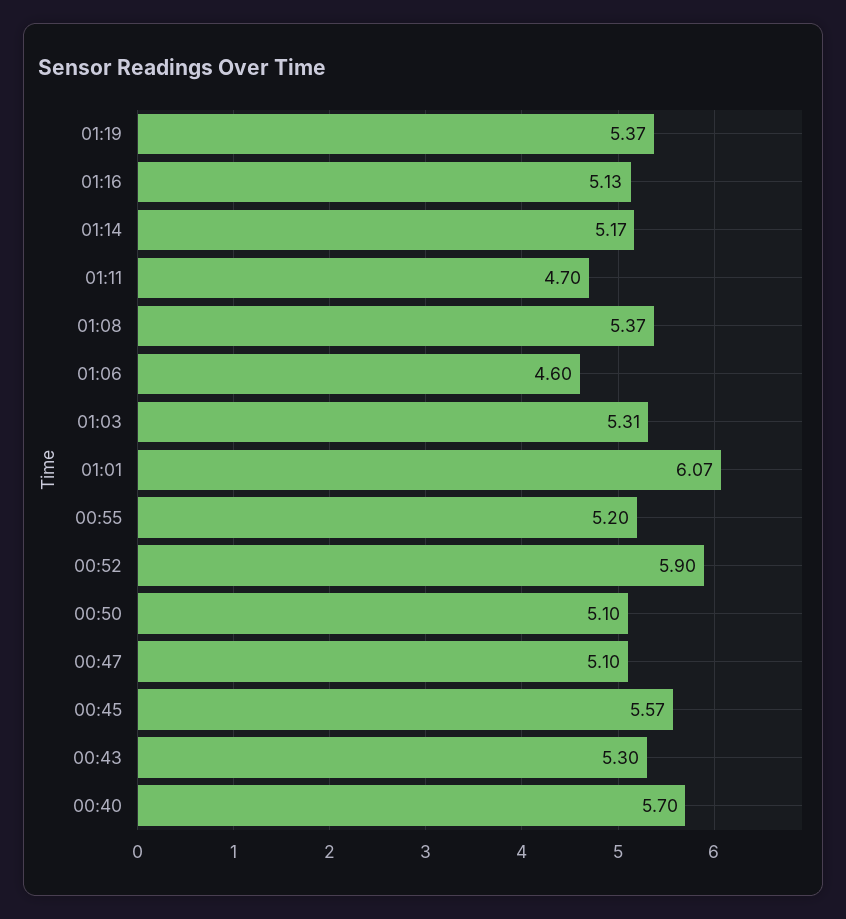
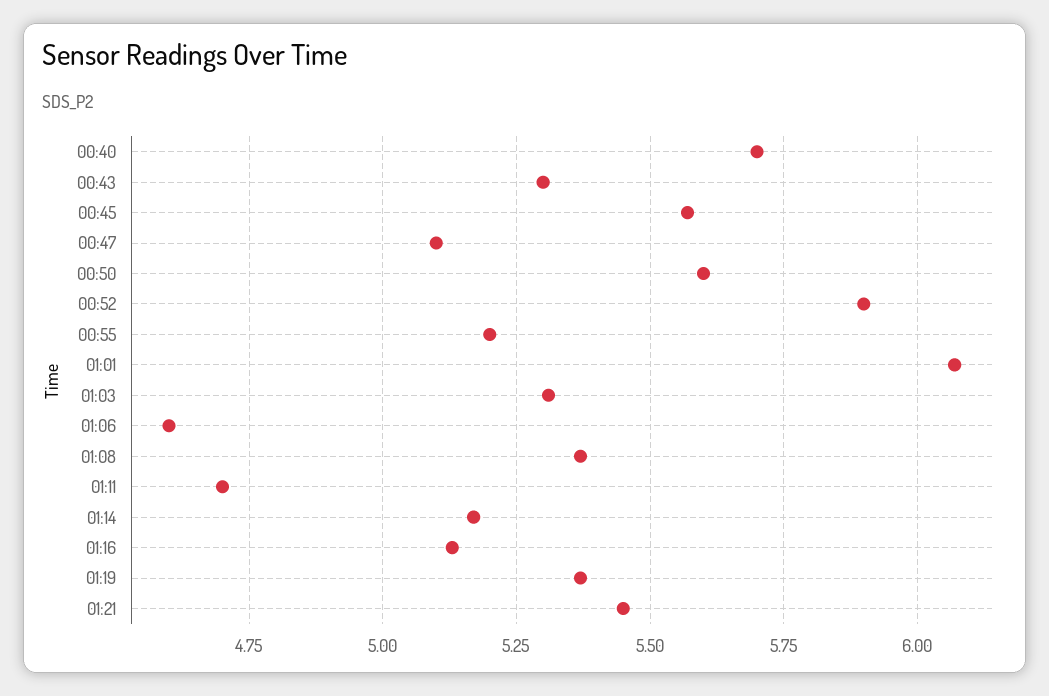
00:50: 5.1 -> 5.6
01:21: none -> 5.45

